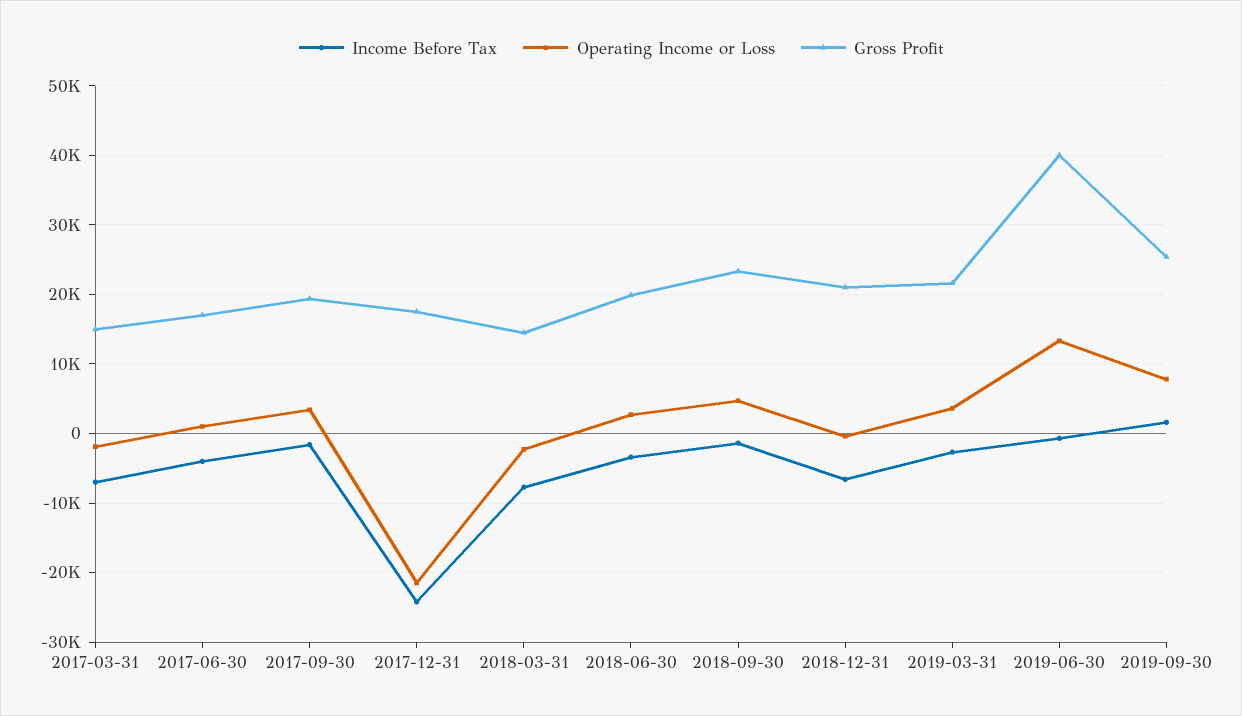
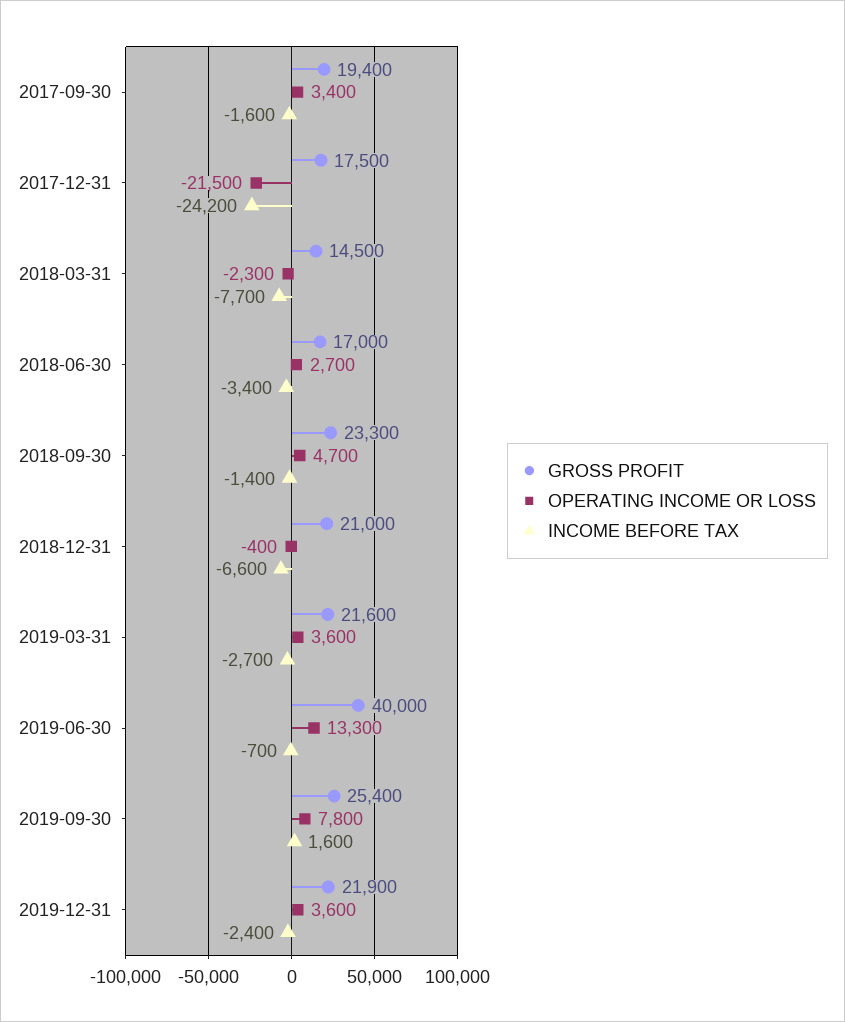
Income Before Tax, 2017-03-31: -7000 -> none
Operating Income or Loss, 2017-03-31: -2000 -> none
Gross Profit, 2017-03-31: 15000 -> none
Income Before Tax, 2017-06-30: -4000 -> none
Operating Income or Loss, 2017-06-30: 1000 -> none
Gross Profit, 2017-06-30: 17000 -> none
Gross Profit, 2018-06-30: 20000 -> 17000
Gross Profit, 2019-12-31: none -> 21900
Operating Income or Loss, 2019-12-31: none -> 3600
Income Before Tax, 2019-12-31: none -> -2400

